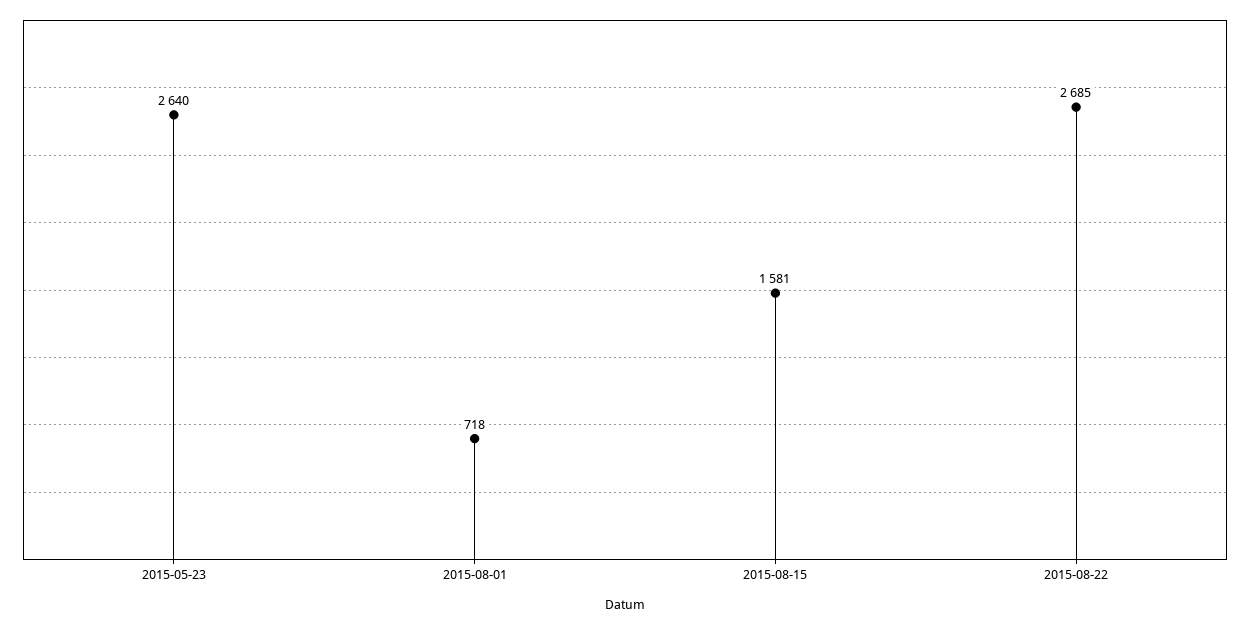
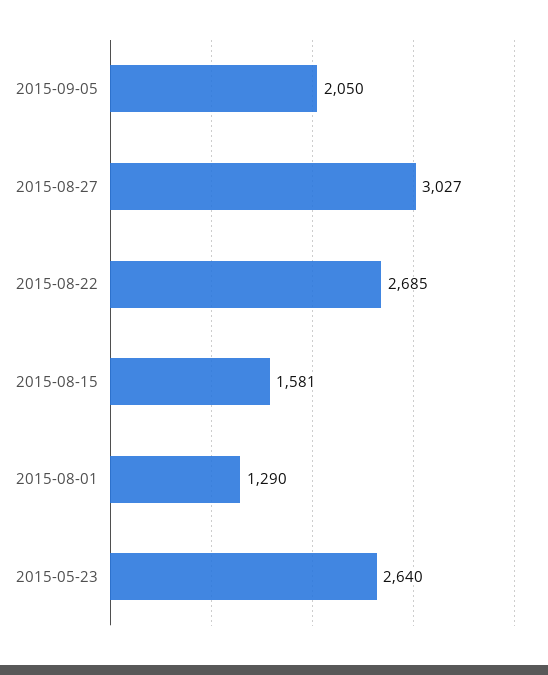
2015-08-01: 718 -> 1290
2015-09-05: none -> 2050
2015-08-27: none -> 3027

